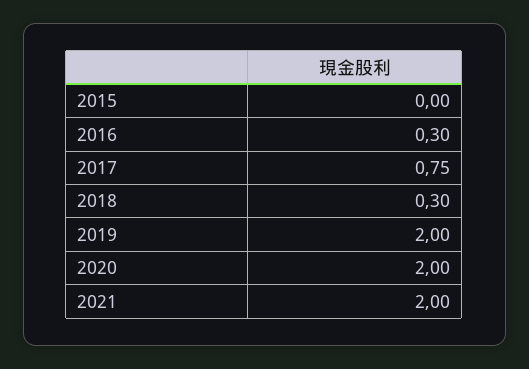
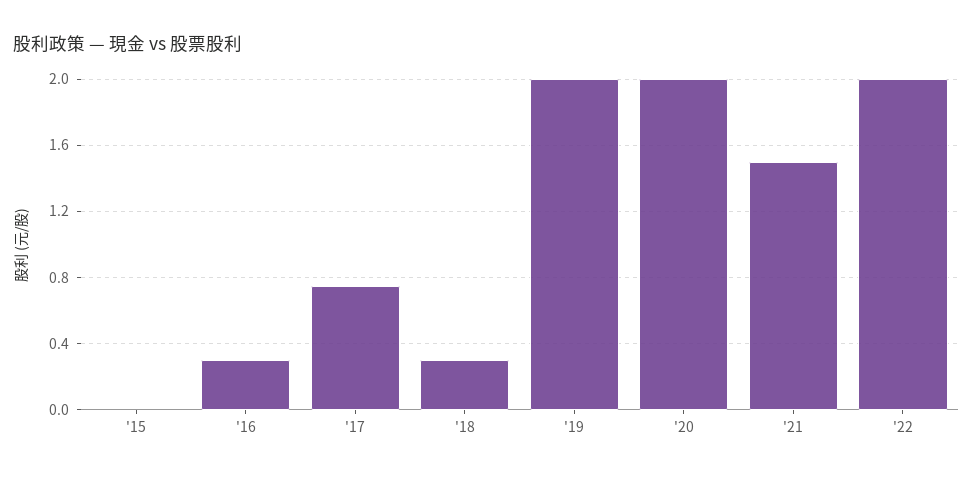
2021: 2 -> 1.5
'22: none -> 2

